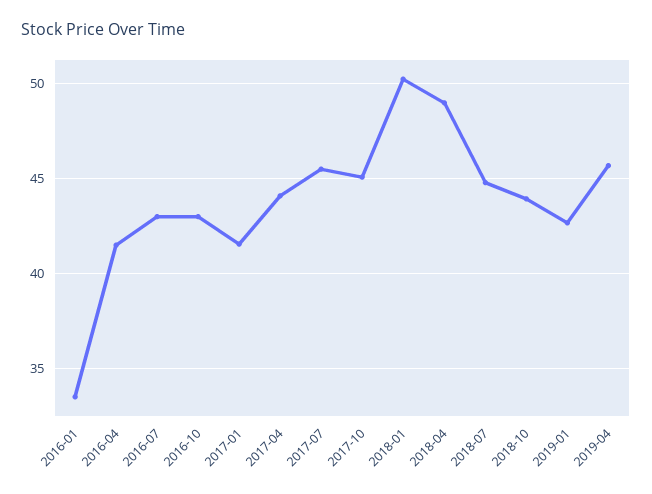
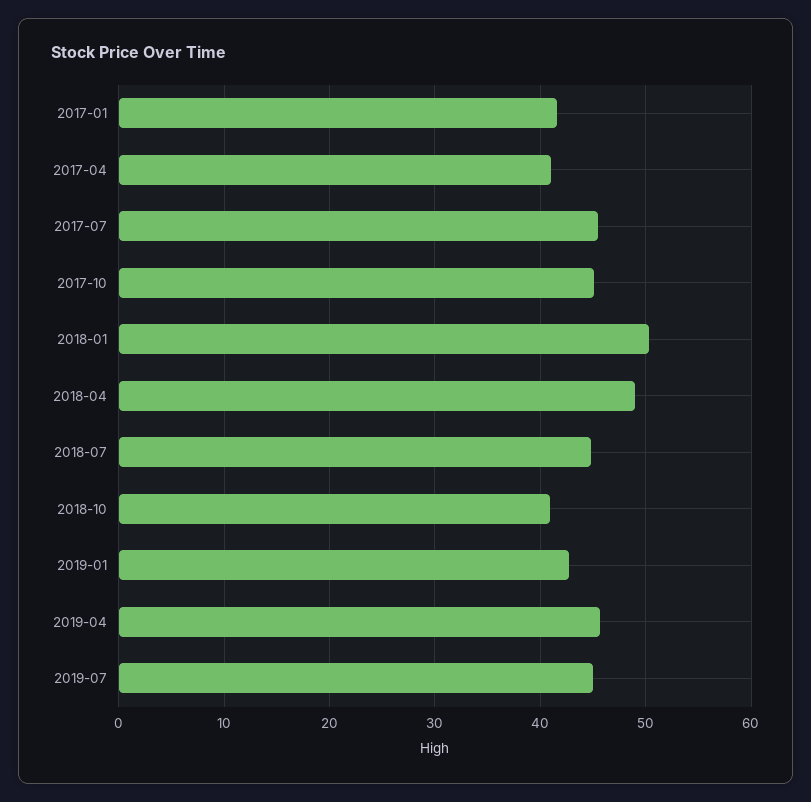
2016-01: 33.5 -> none
2016-04: 41.5 -> none
2016-07: 43 -> none
2016-10: 43 -> none
2017-04: 44 -> 41
2018-10: 44 -> 41
2019-07: none -> 45

